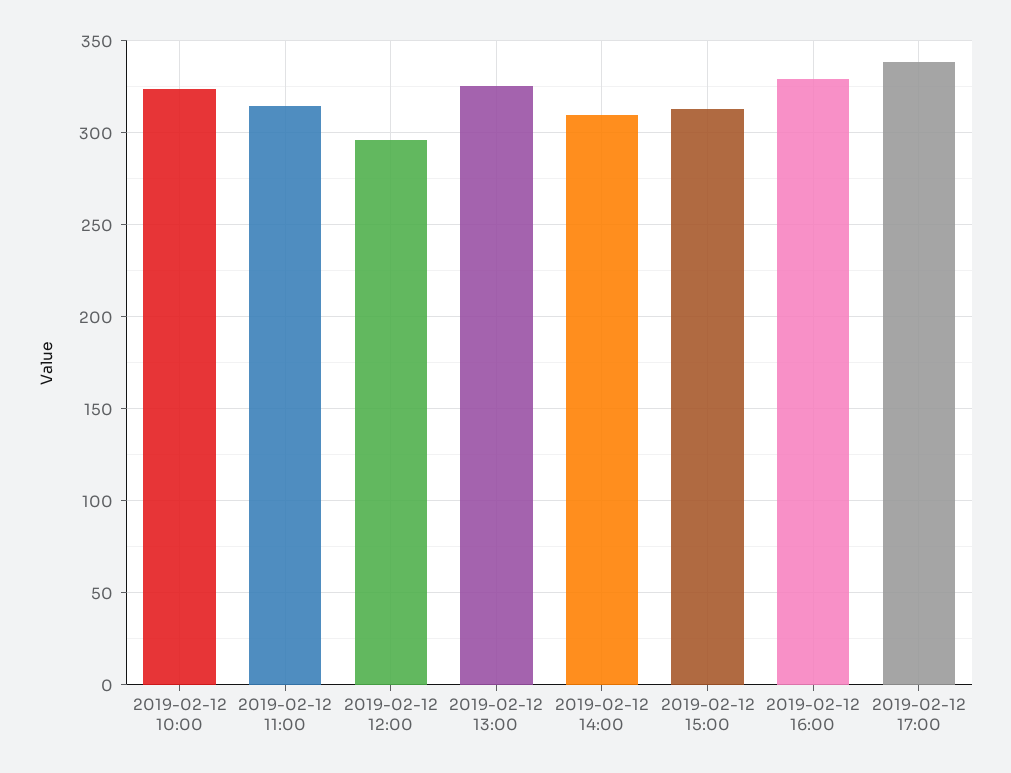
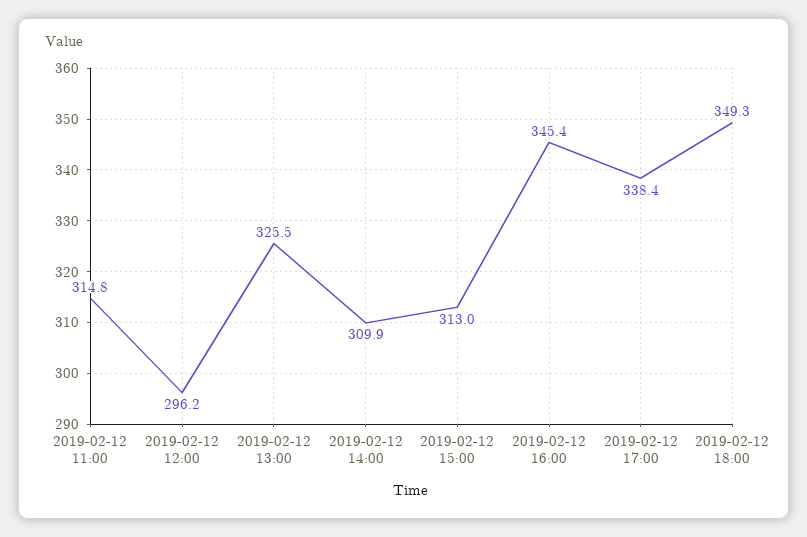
2019-02-12 10:00: 325 -> none
2019-02-12 16:00: 330 -> 345.4
2019-02-12 18:00: none -> 349.3

